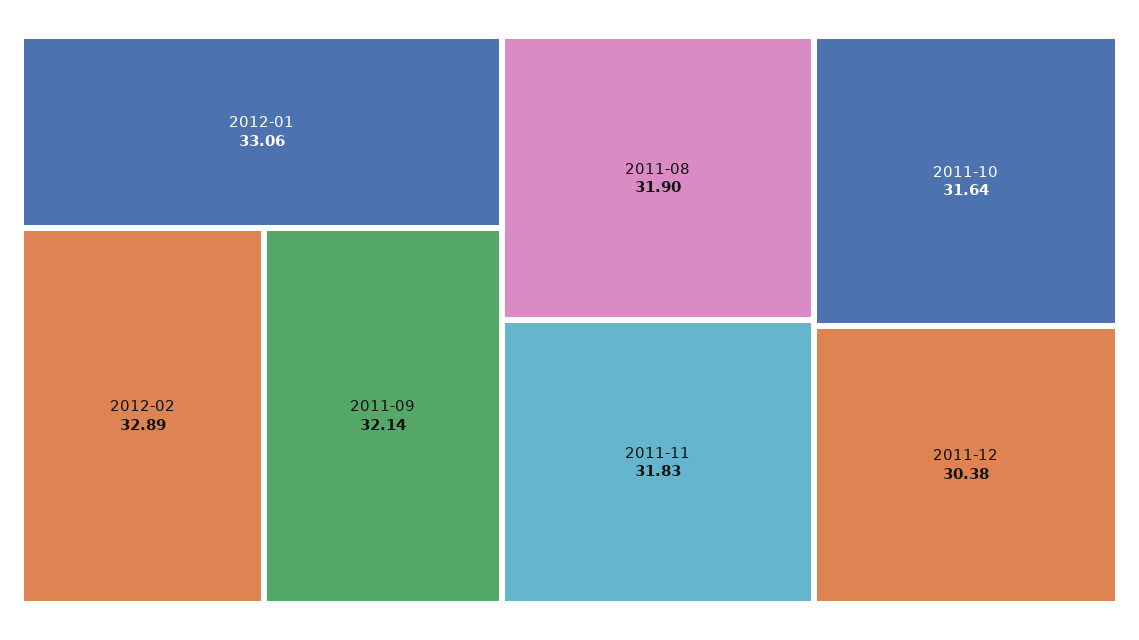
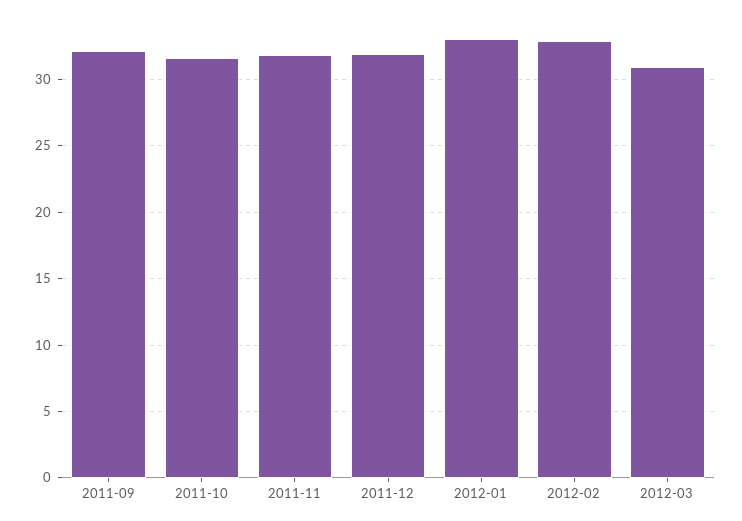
2011-08: 31.9 -> none
2011-12: 30.38 -> 32
2012-03: none -> 31

